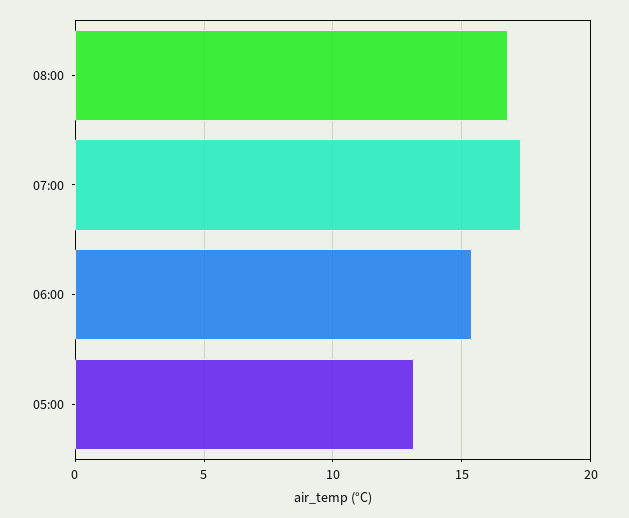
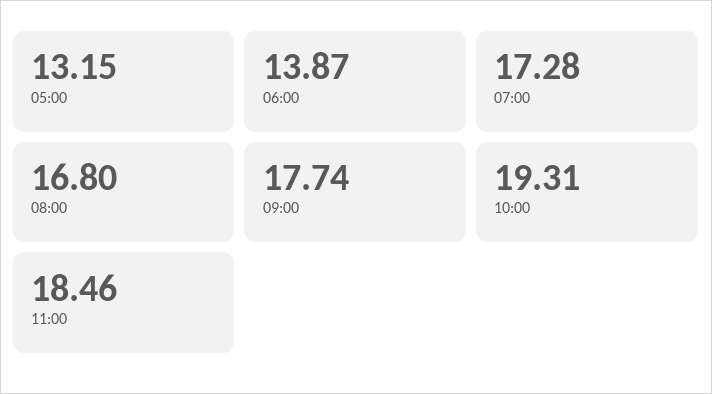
06:00: 15.5 -> 13.87
09:00: none -> 17.74
10:00: none -> 19.31
11:00: none -> 18.46

